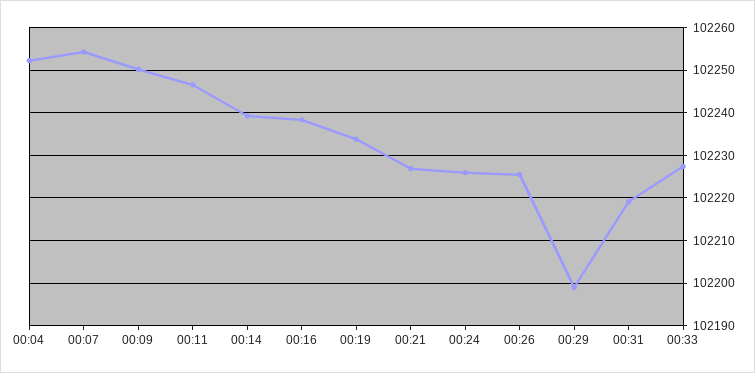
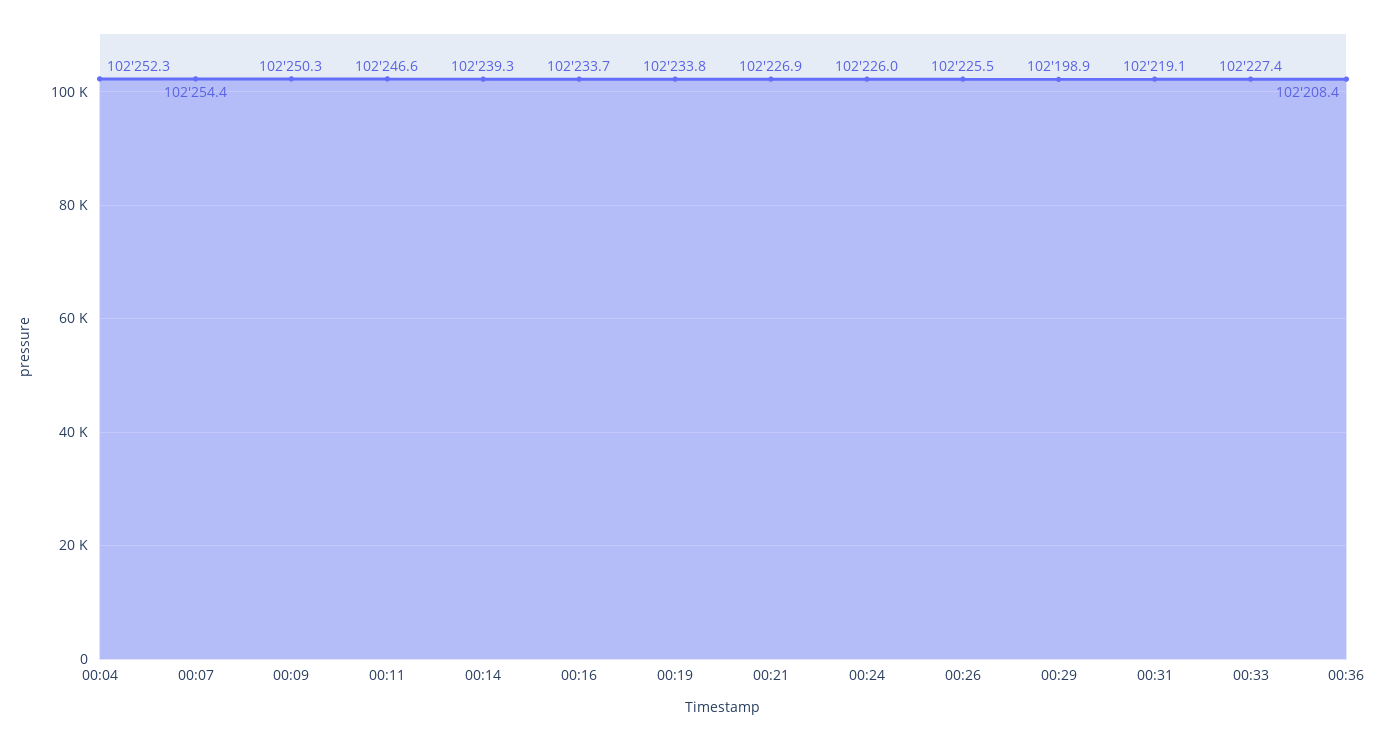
00:16: 102238 -> 102233.7
00:36: none -> 102208.4

